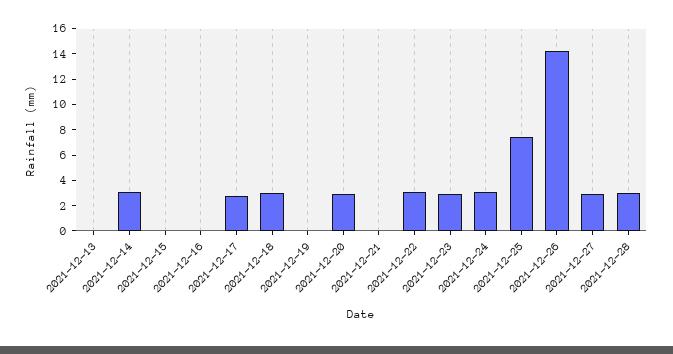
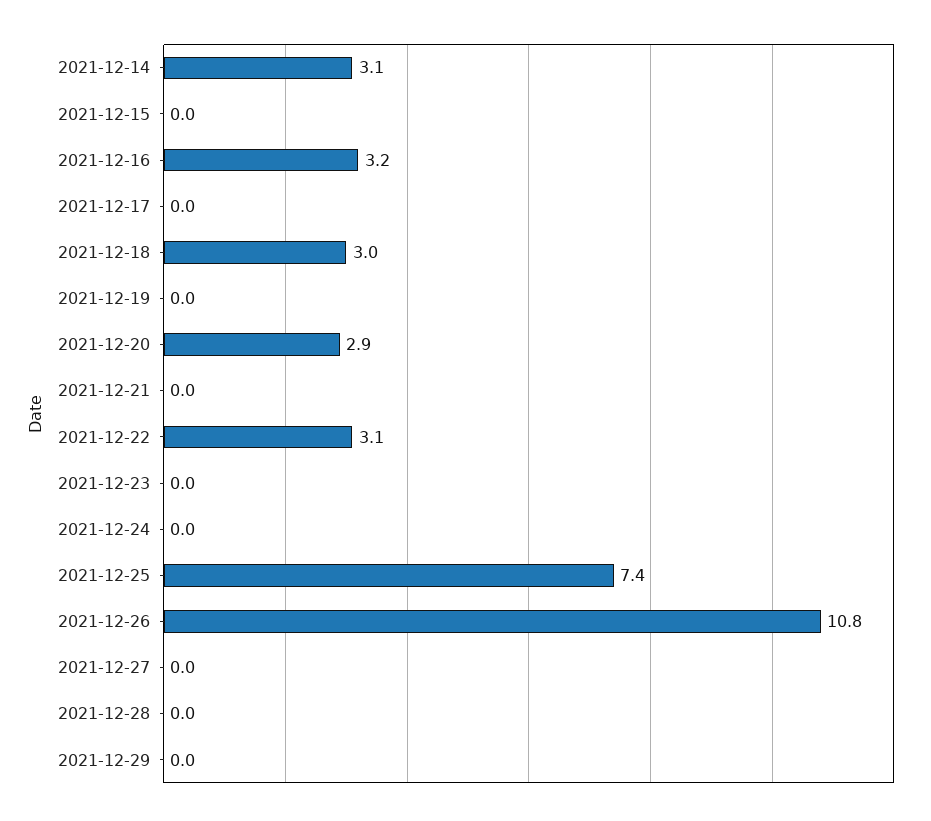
2021-12-13: 0 -> none
2021-12-16: 0 -> 3.2
2021-12-17: 3 -> 0
2021-12-23: 3 -> 0
2021-12-24: 3 -> 0
2021-12-26: 14 -> 10.8
2021-12-27: 3 -> 0
2021-12-28: 3 -> 0
2021-12-29: none -> 0

